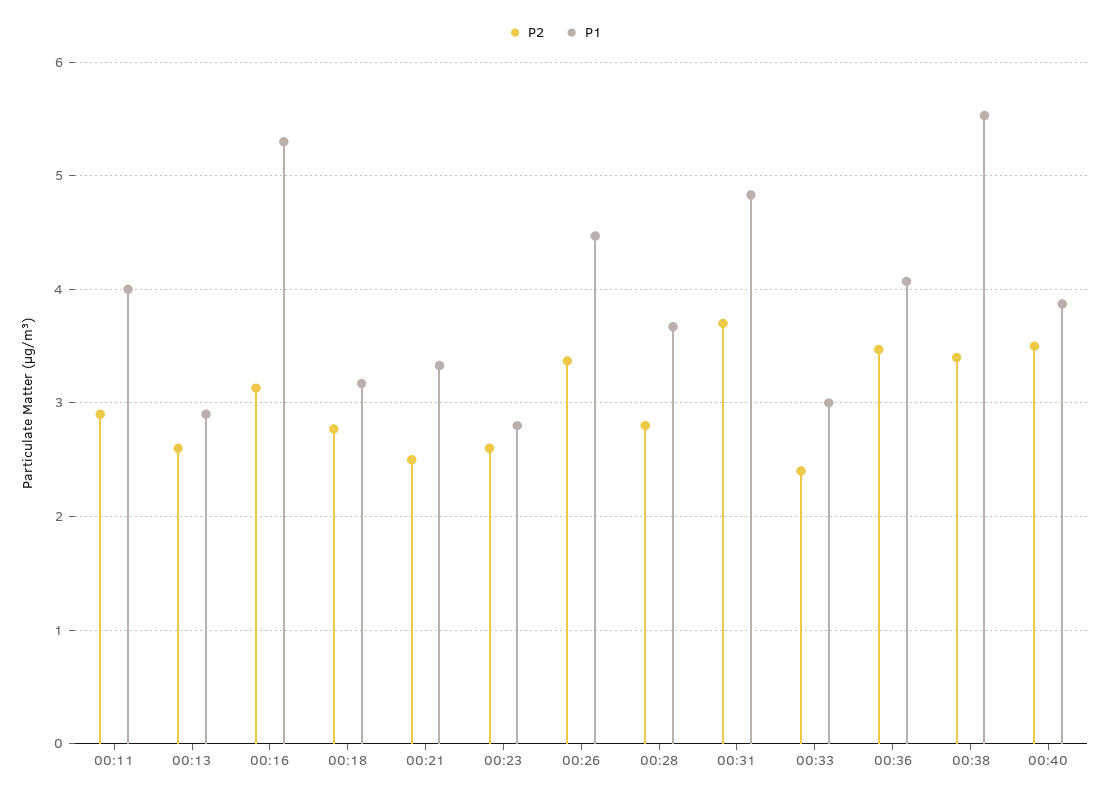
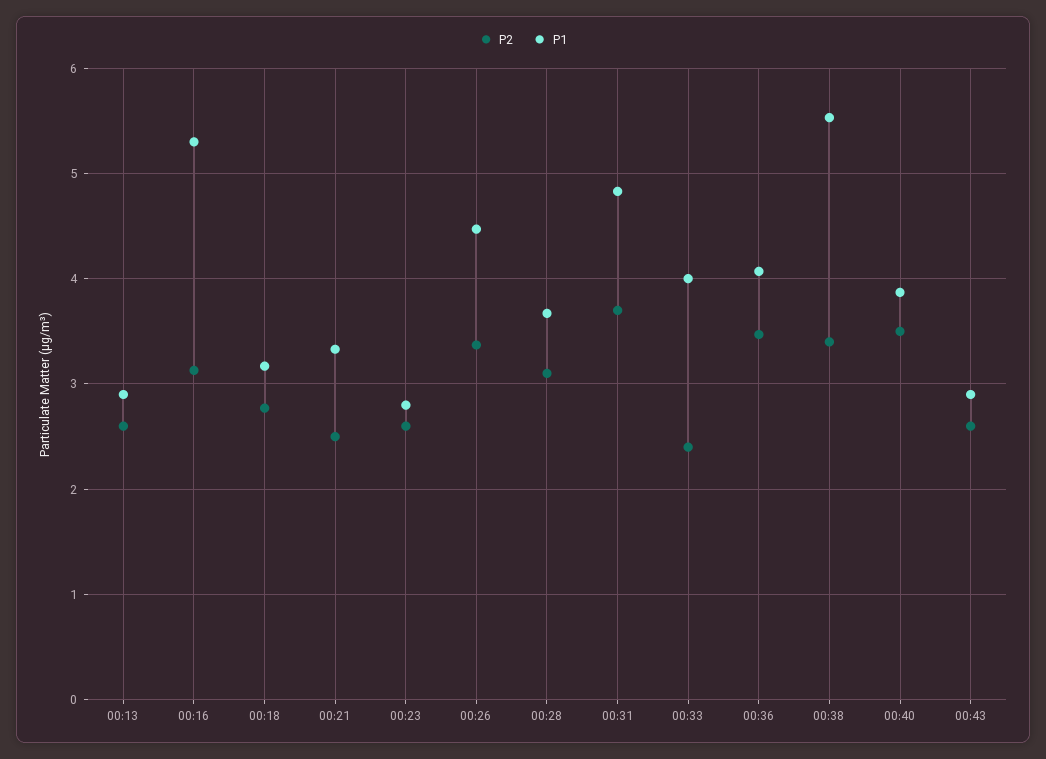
P2, 00:11: 2.9 -> none
P1, 00:11: 4 -> none
P2, 00:28: 2.8 -> 3.1
P1, 00:33: 3 -> 4
P2, 00:43: none -> 2.6
P1, 00:43: none -> 2.9

